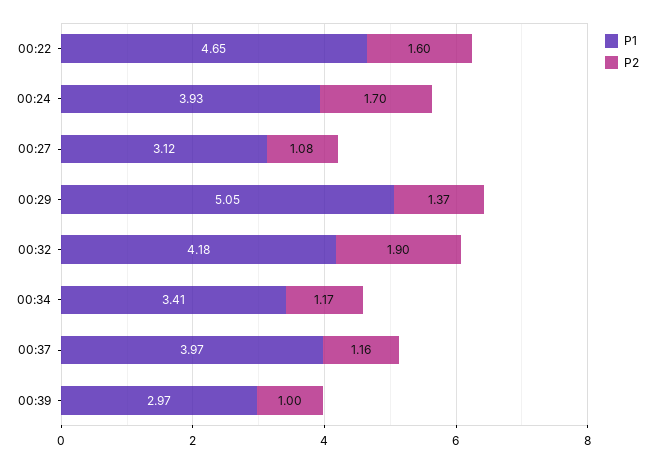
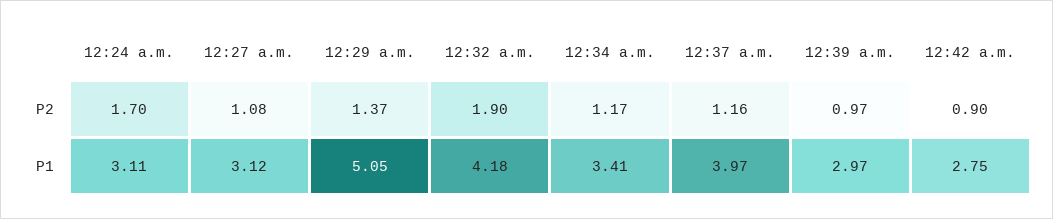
P1, 00:22: 4.65 -> none
P2, 00:22: 1.6 -> none
P1, 00:24: 3.93 -> 3.11
P2, 00:39: 1 -> 0.97
P2, 12:42 a.m.: none -> 0.9
P1, 12:42 a.m.: none -> 2.75

